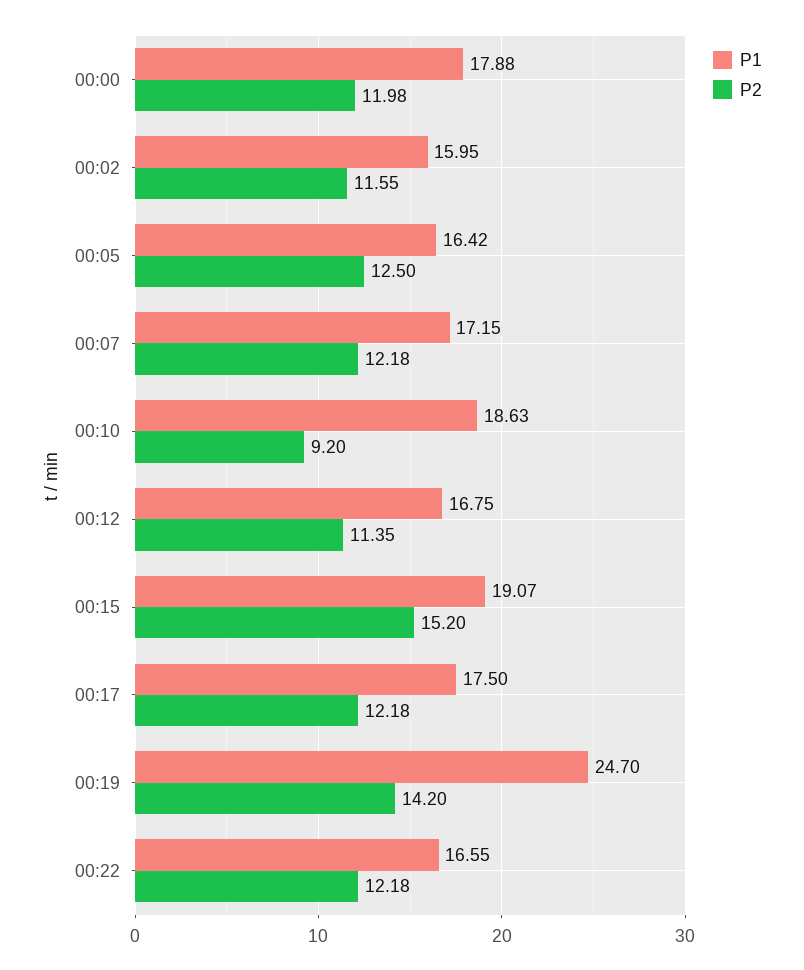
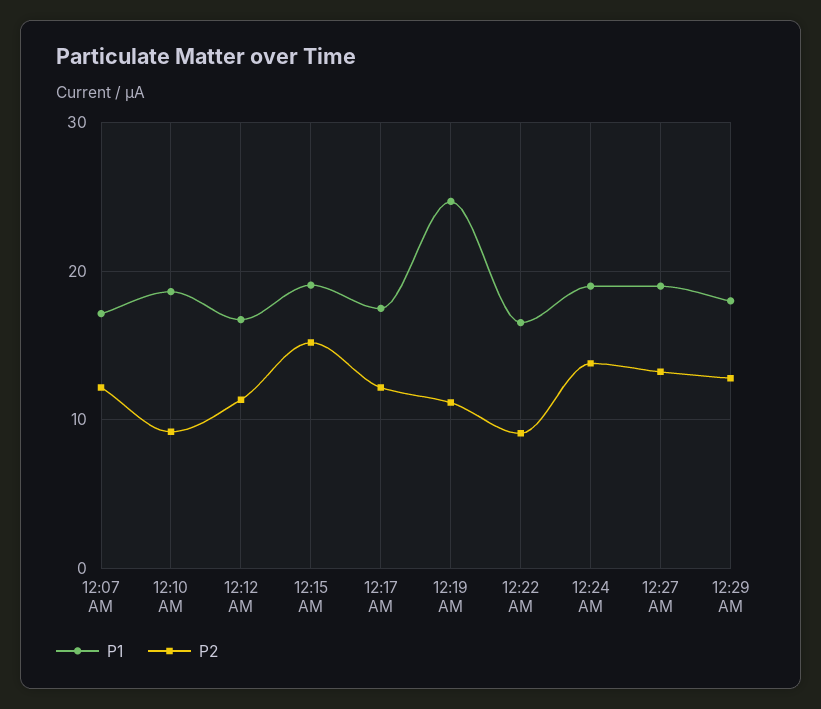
P1, 00:00: 17.88 -> none
P2, 00:00: 11.98 -> none
P1, 00:02: 15.95 -> none
P2, 00:02: 11.55 -> none
P1, 00:05: 16.42 -> none
P2, 00:05: 12.5 -> none
P2, 00:19: 14.2 -> 11
P2, 00:22: 12.18 -> 9
P1, 12:24 AM: none -> 19
P2, 12:24 AM: none -> 14
P1, 12:27 AM: none -> 19
P2, 12:27 AM: none -> 13
P1, 12:29 AM: none -> 18
P2, 12:29 AM: none -> 13

